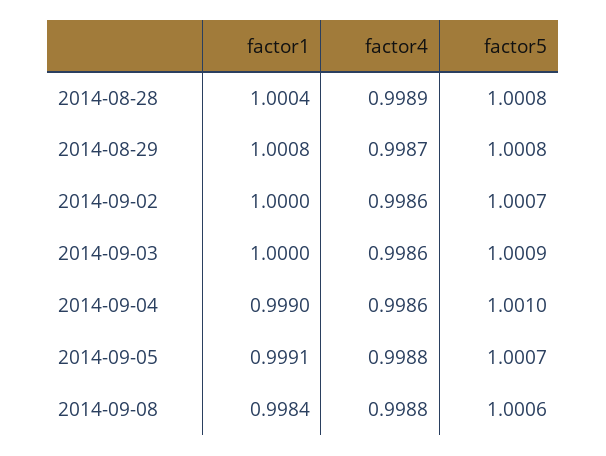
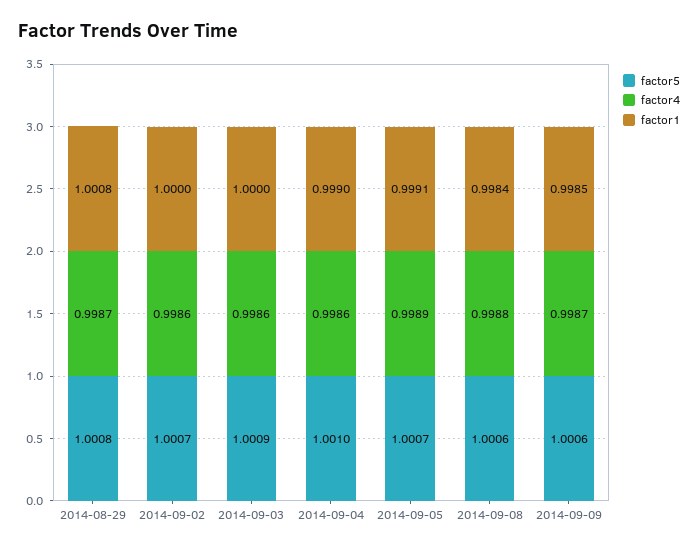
factor1, 2014-08-28: 1.0004 -> none
factor4, 2014-08-28: 0.9989 -> none
factor5, 2014-08-28: 1.0008 -> none
factor4, 2014-09-05: 0.9988 -> 0.9989
factor5, 2014-09-09: none -> 1.0006
factor4, 2014-09-09: none -> 0.9987
factor1, 2014-09-09: none -> 0.9985

